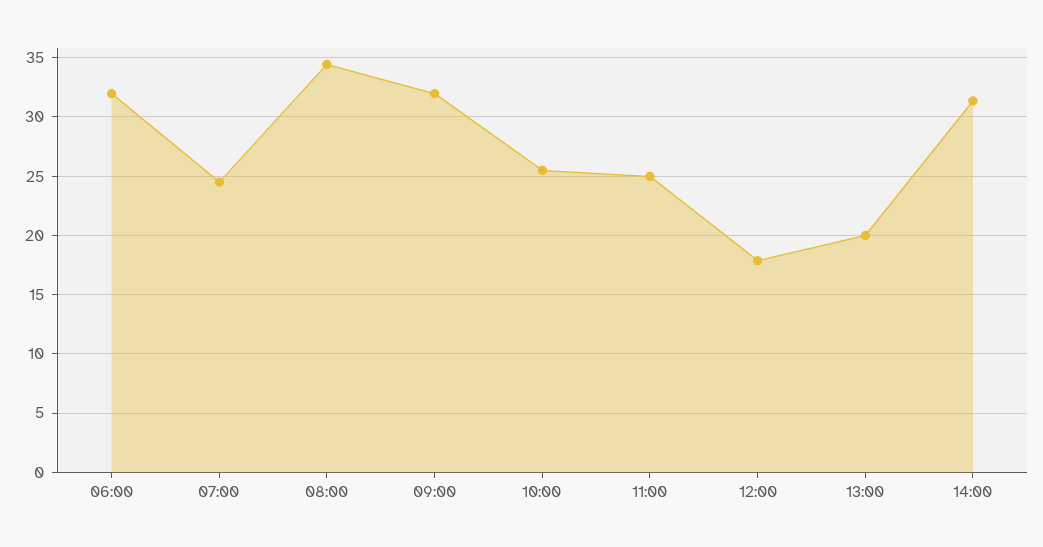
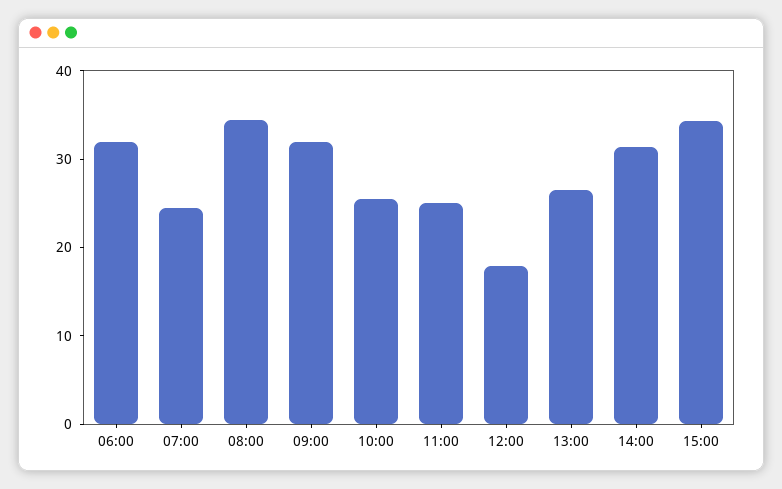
13:00: 20 -> 26
15:00: none -> 34

